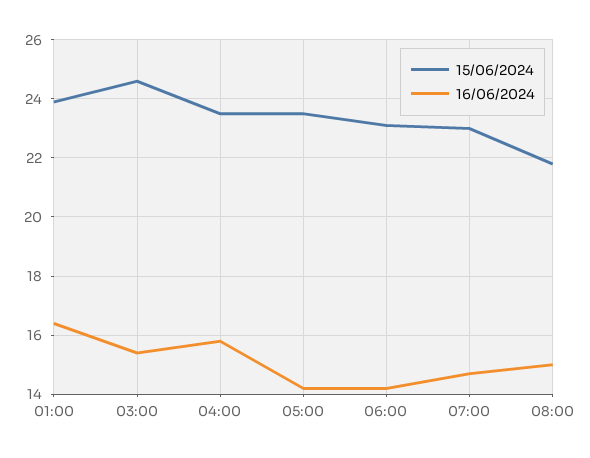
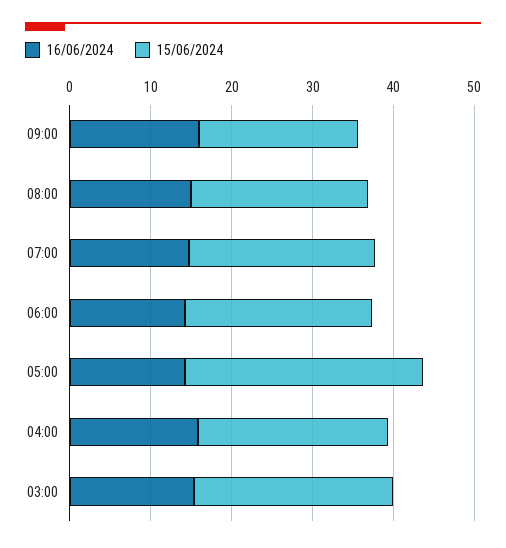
15/06/2024, 01:00: 24 -> none
16/06/2024, 01:00: 16.5 -> none
15/06/2024, 05:00: 23.5 -> 30
16/06/2024, 09:00: none -> 16
15/06/2024, 09:00: none -> 20

